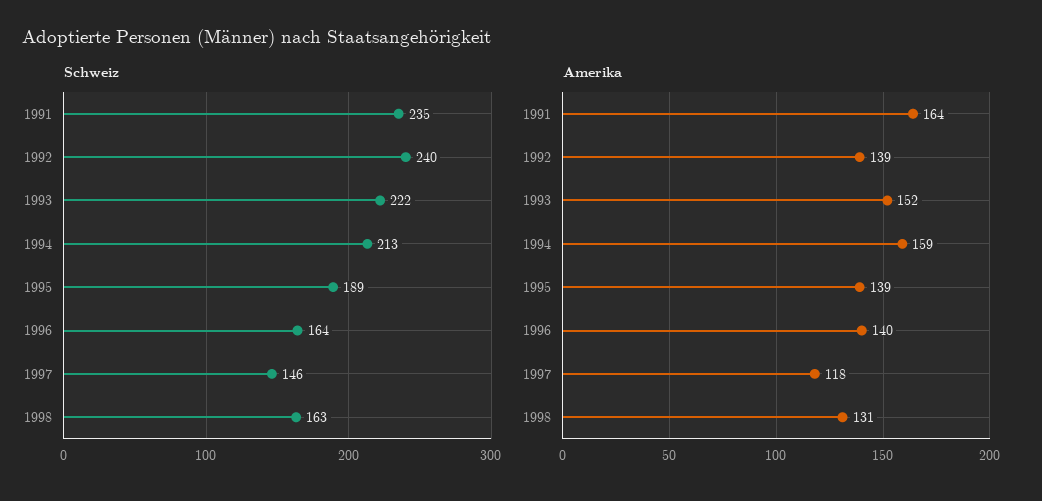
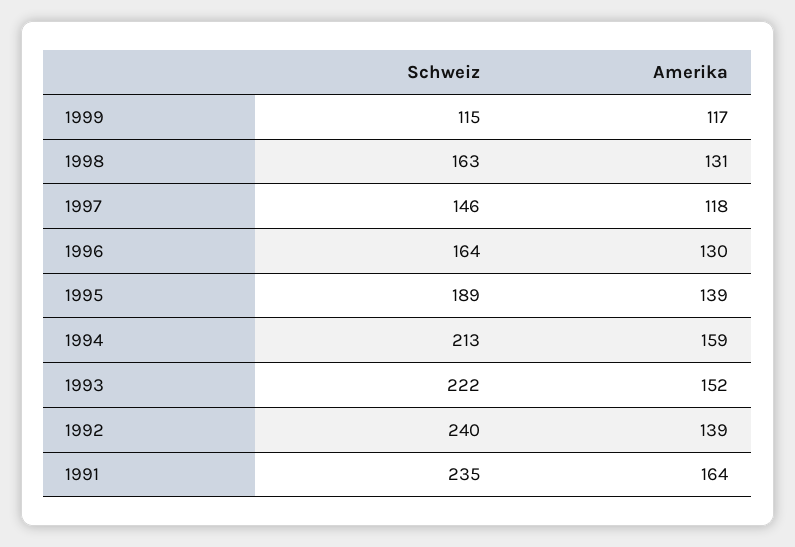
Amerika, 1996: 140 -> 130
Schweiz, 1999: none -> 115
Amerika, 1999: none -> 117

